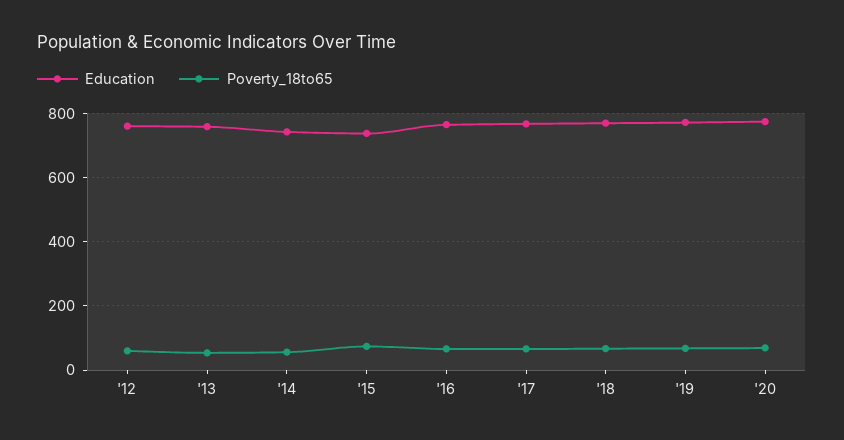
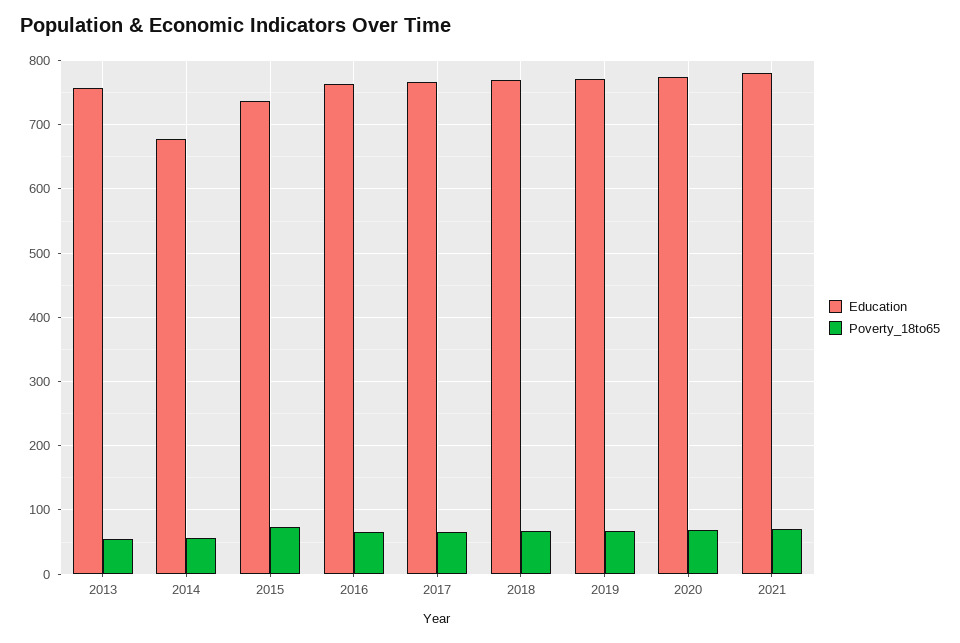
Education, '12: 760 -> none
Poverty_18to65, '12: 60 -> none
Education, '14: 740 -> 680
Education, 2021: none -> 780
Poverty_18to65, 2021: none -> 70

